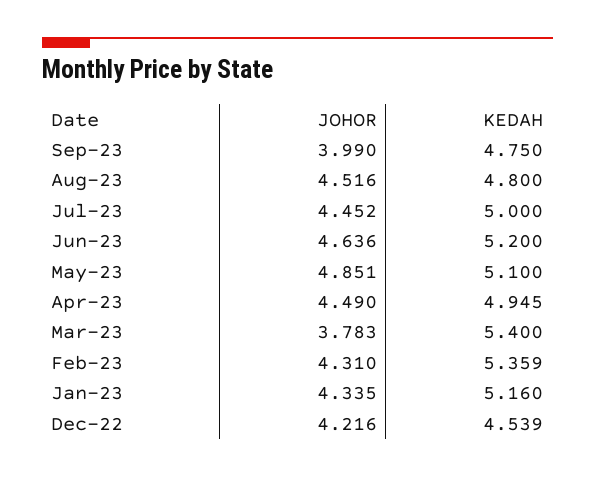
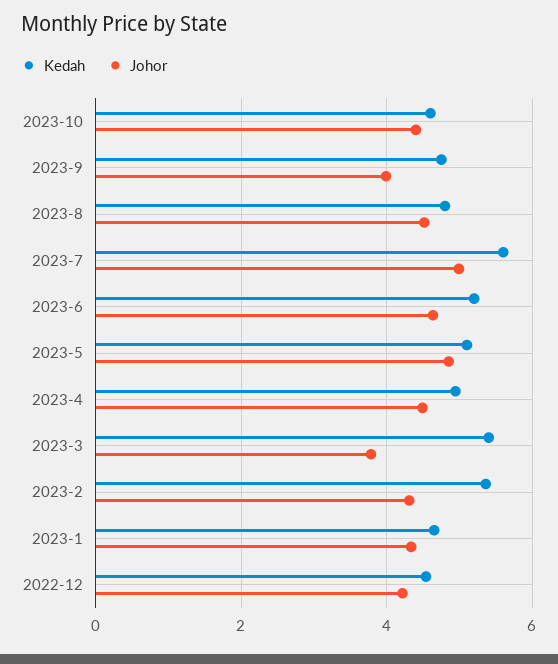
JOHOR, Jul-23: 4.452 -> 5
KEDAH, Jul-23: 5 -> 5.6
KEDAH, Jan-23: 5.16 -> 4.6
KEDAH, 2023-10: none -> 4.6
JOHOR, 2023-10: none -> 4.4

